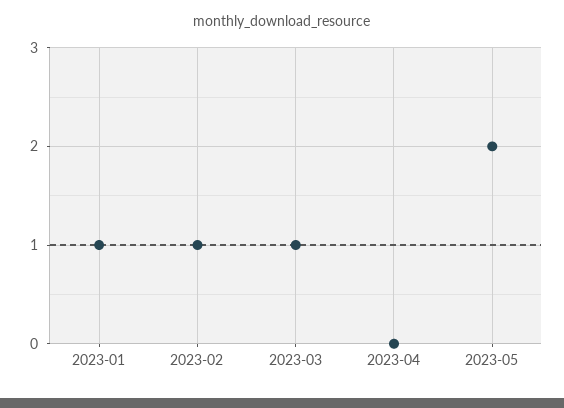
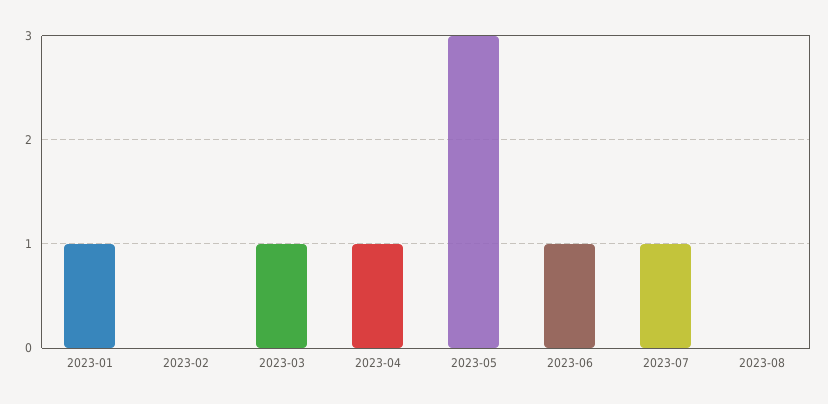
2023-02: 1 -> 0
2023-04: 0 -> 1
2023-05: 2 -> 3
2023-06: none -> 1
2023-07: none -> 1
2023-08: none -> 0

